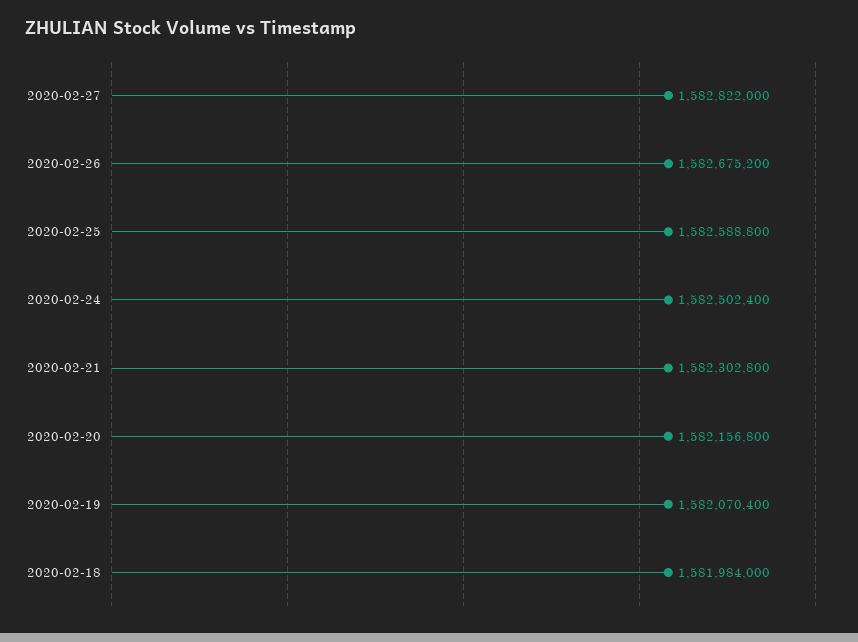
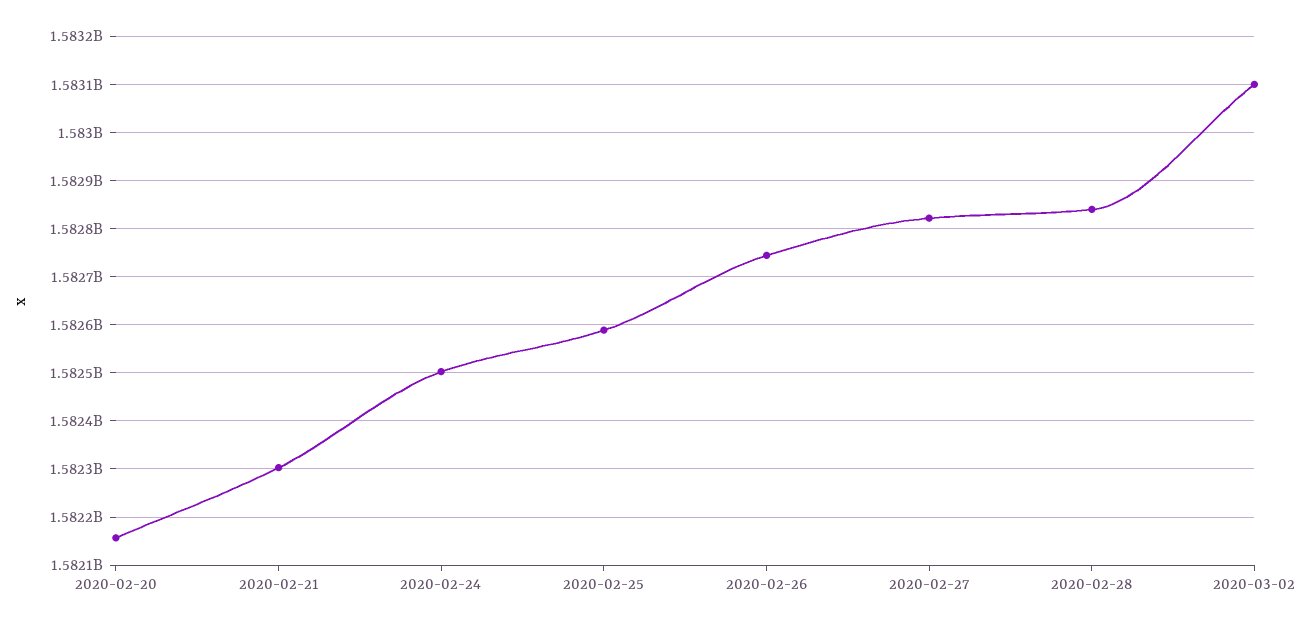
2020-02-26: 1582675200 -> 1582740000
2020-02-19: 1582070400 -> none
2020-02-18: 1581984000 -> none
2020-02-28: none -> 1582840000
2020-03-02: none -> 1583100000

